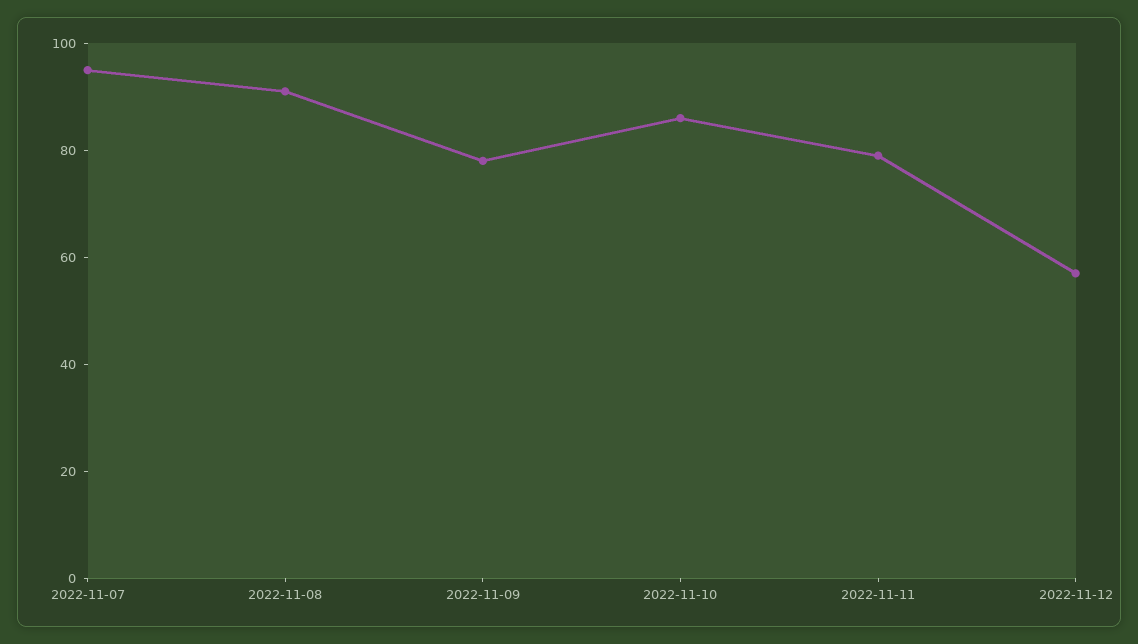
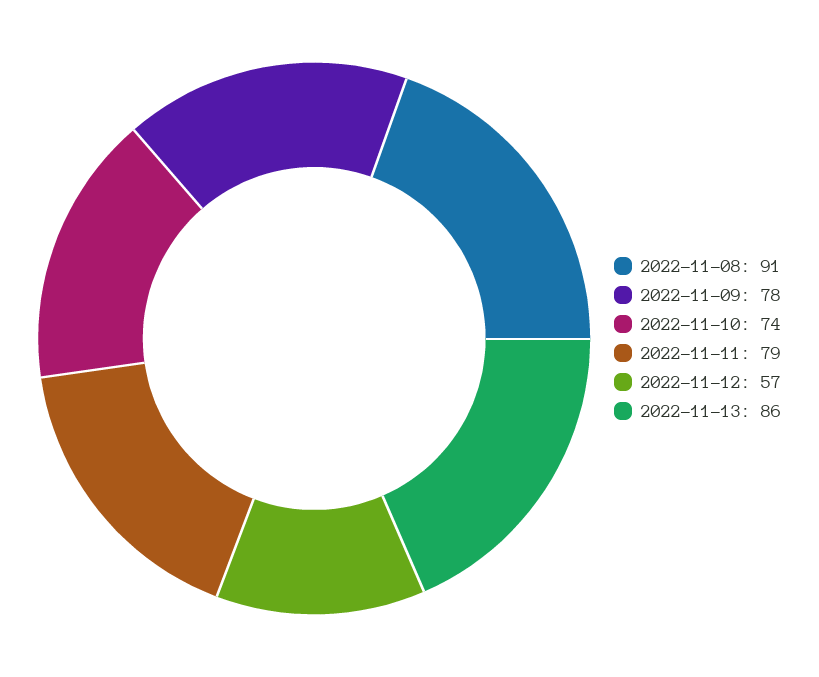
2022-11-07: 95 -> none
2022-11-10: 85 -> 74
2022-11-13: none -> 86

